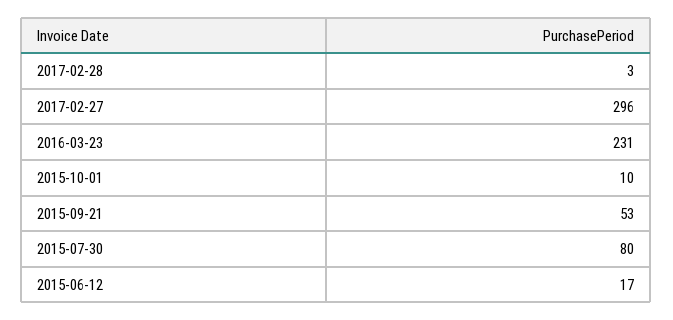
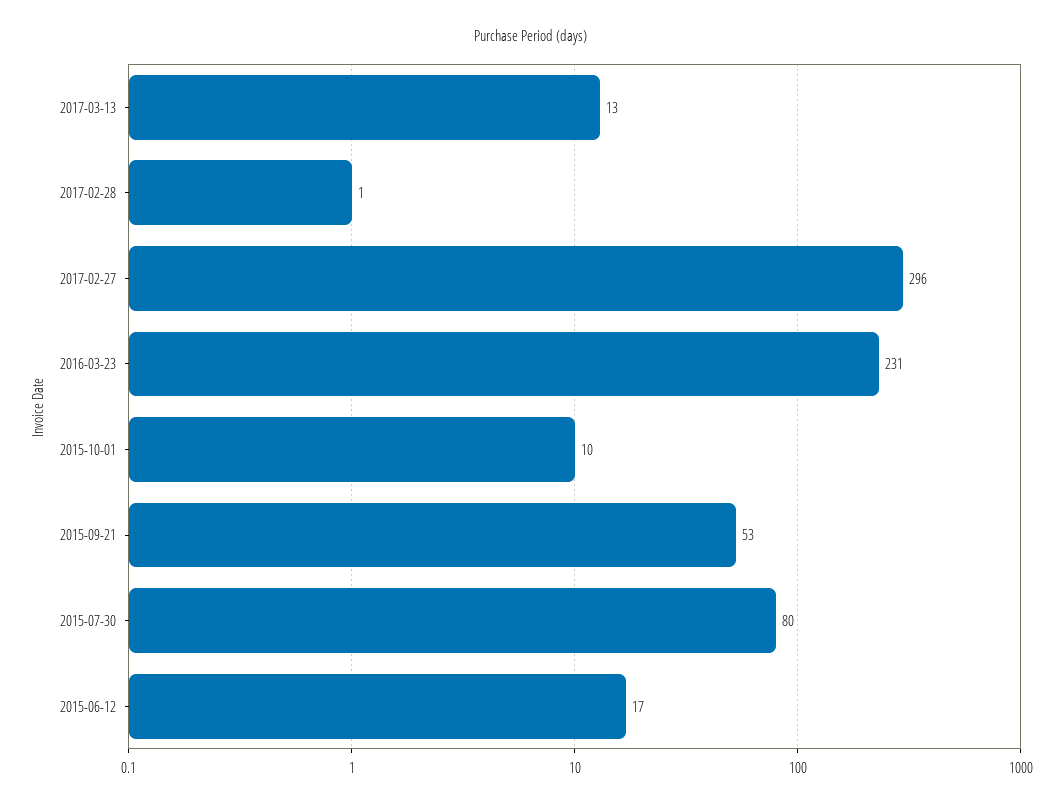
2017-02-28: 3 -> 1
2017-03-13: none -> 13

